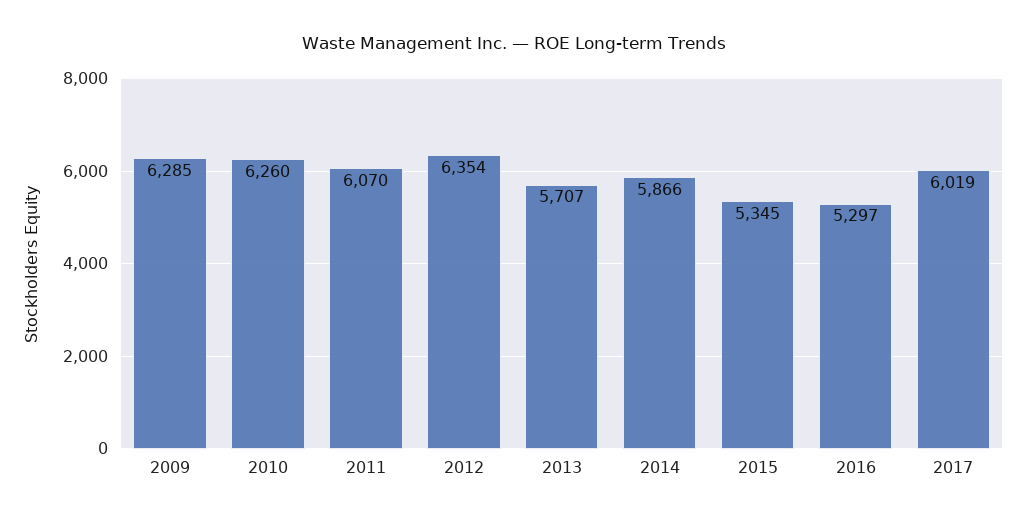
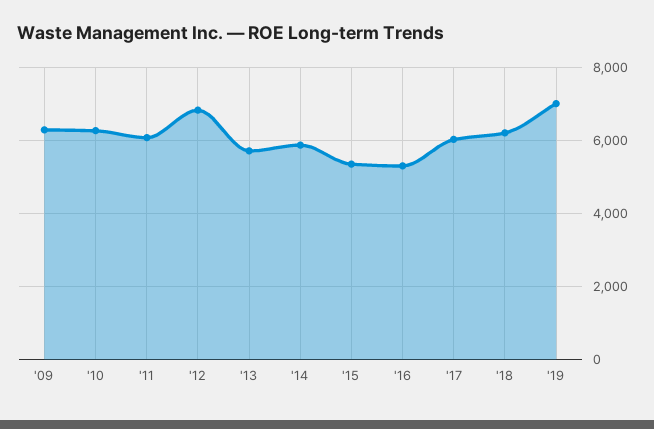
2012: 6354 -> 6800
'18: none -> 6200
'19: none -> 7000

